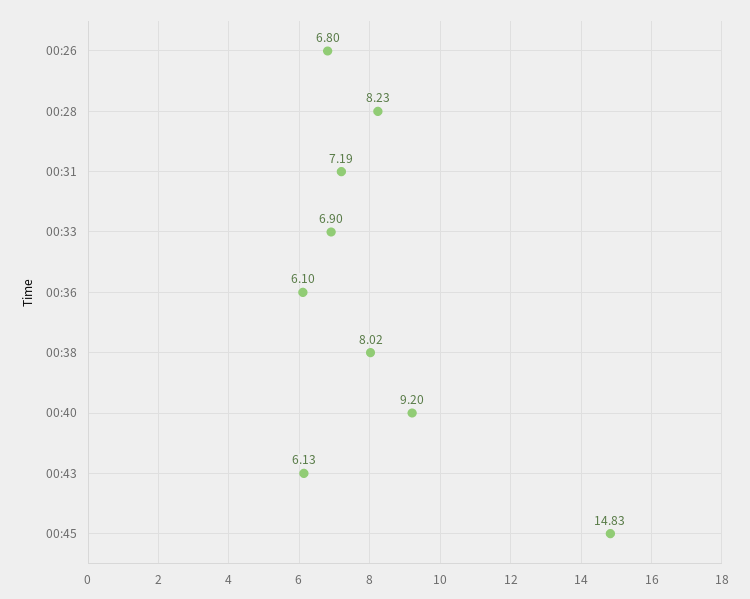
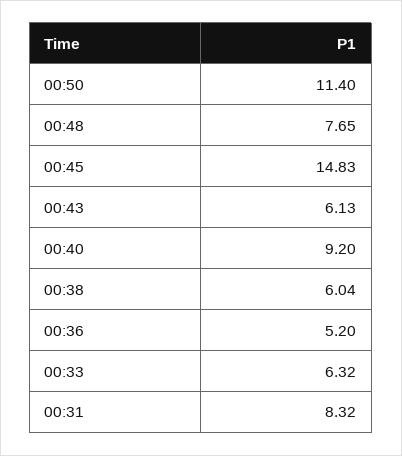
00:26: 6.8 -> none
00:28: 8.23 -> none
00:31: 7.19 -> 8.32
00:33: 6.9 -> 6.32
00:36: 6.1 -> 5.2
00:38: 8.02 -> 6.04
00:50: none -> 11.4
00:48: none -> 7.65

